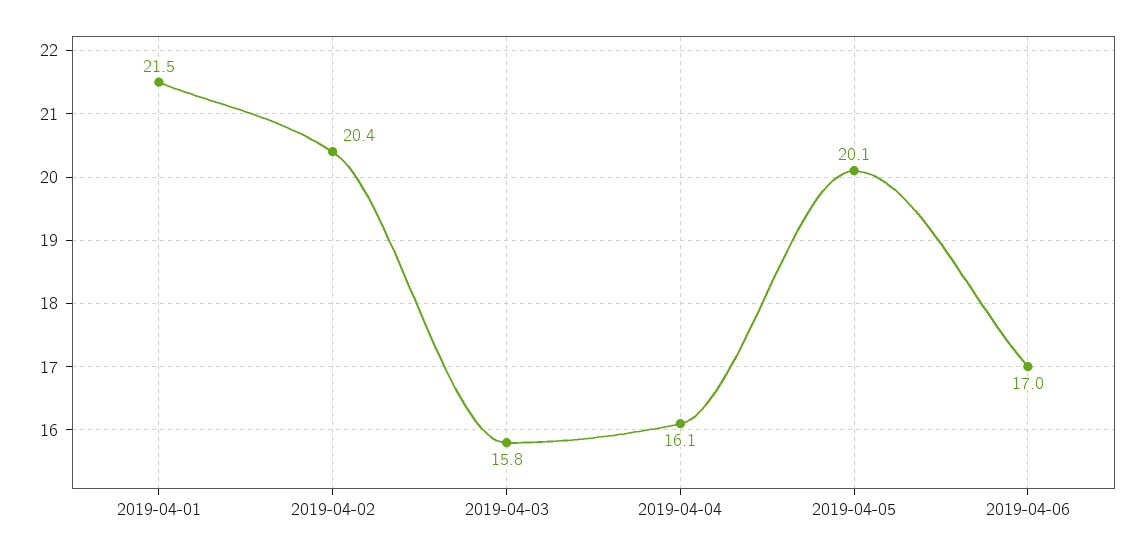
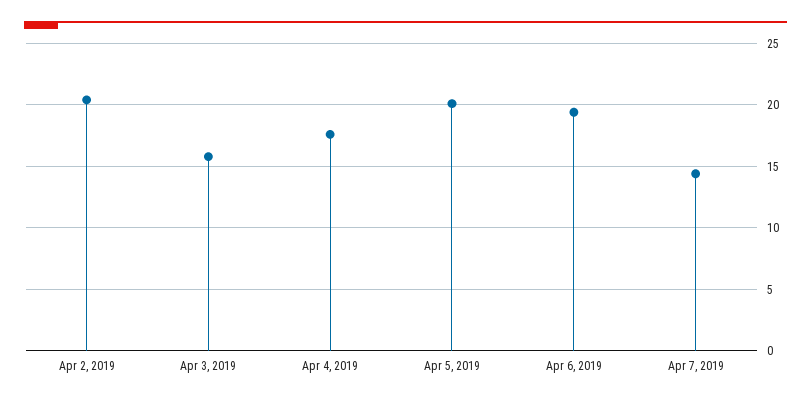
2019-04-01: 21.5 -> none
2019-04-04: 16.1 -> 17.5
2019-04-06: 17 -> 19.5
Apr 7, 2019: none -> 14.5

